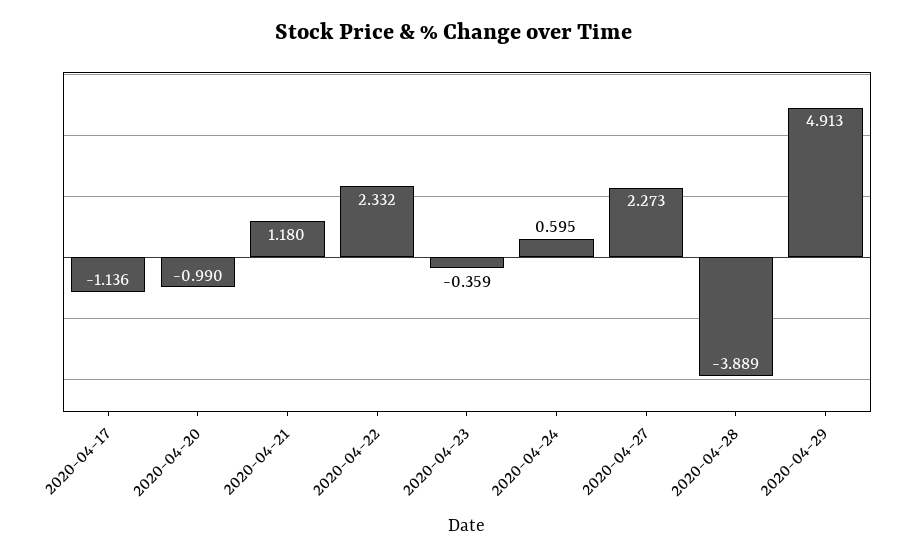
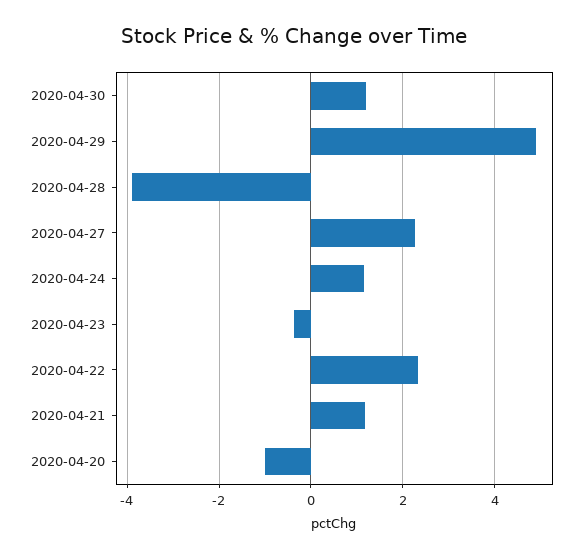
2020-04-17: -1.136 -> none
2020-04-24: 0.595 -> 1.2
2020-04-30: none -> 1.2

